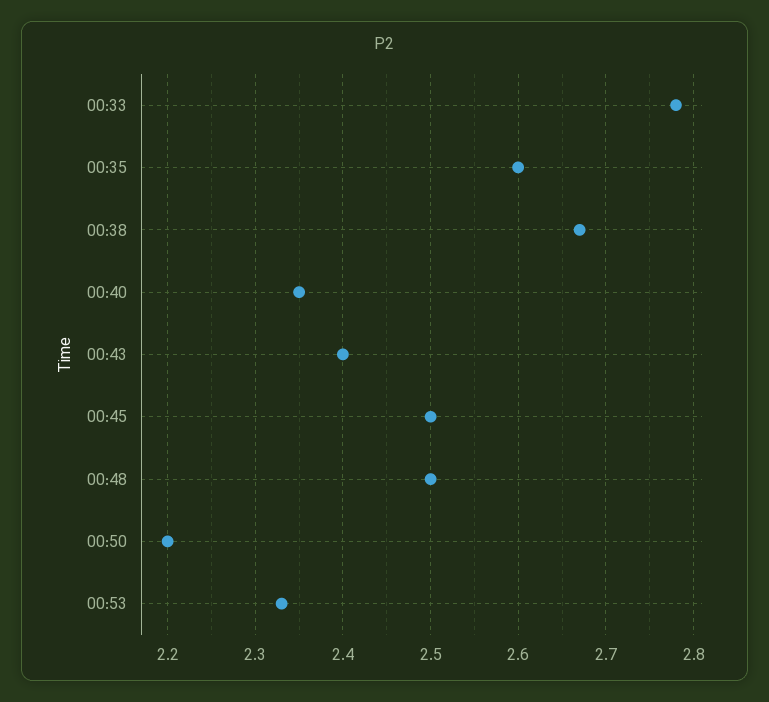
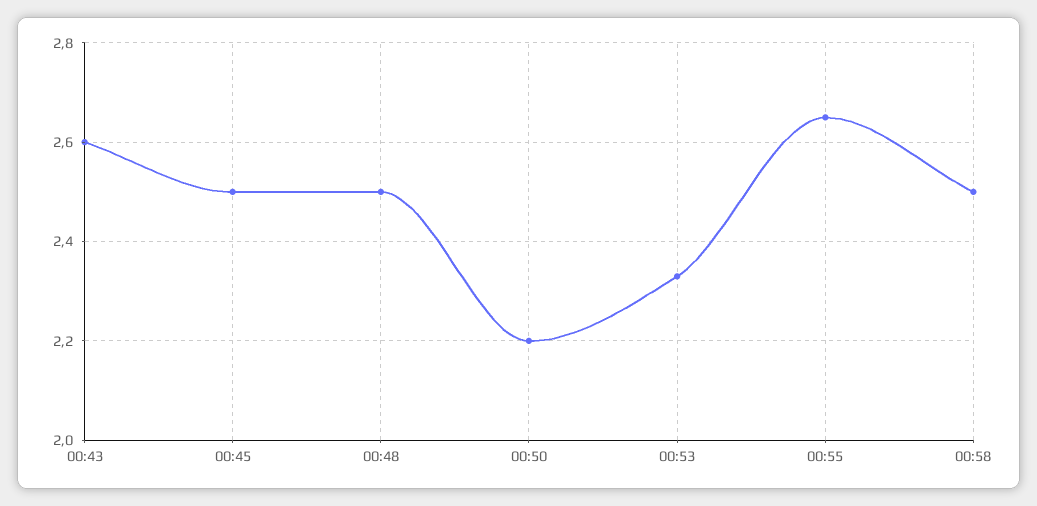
00:33: 2.78 -> none
00:35: 2.6 -> none
00:38: 2.67 -> none
00:40: 2.35 -> none
00:43: 2.4 -> 2.6
00:55: none -> 2.65
00:58: none -> 2.5

